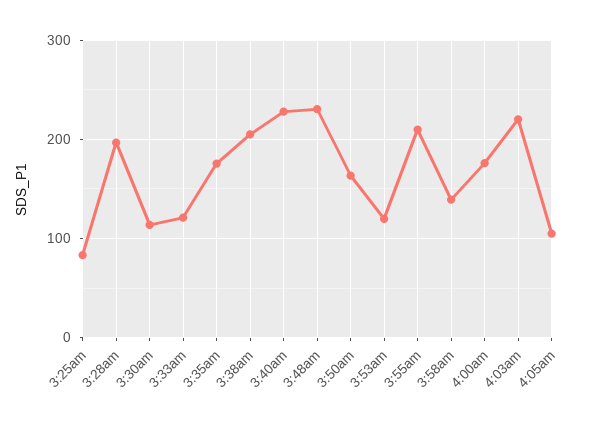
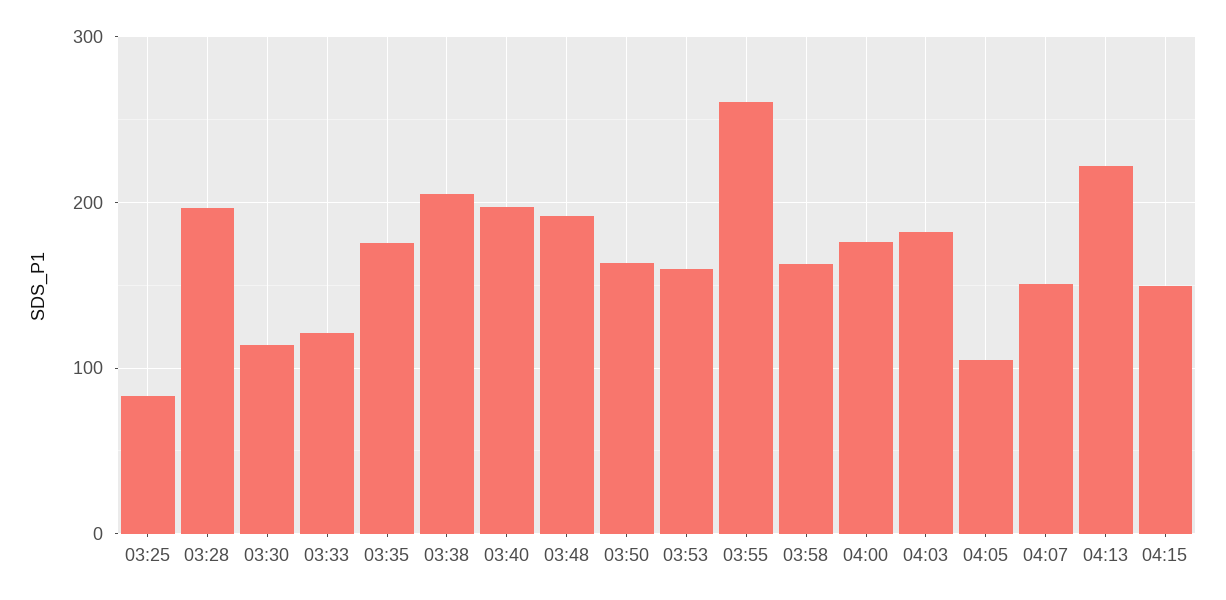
3:40am: 230 -> 200
3:48am: 230 -> 190
3:53am: 120 -> 160
3:55am: 210 -> 260
3:58am: 140 -> 160
4:03am: 220 -> 180
04:07: none -> 150
04:13: none -> 220
04:15: none -> 150

